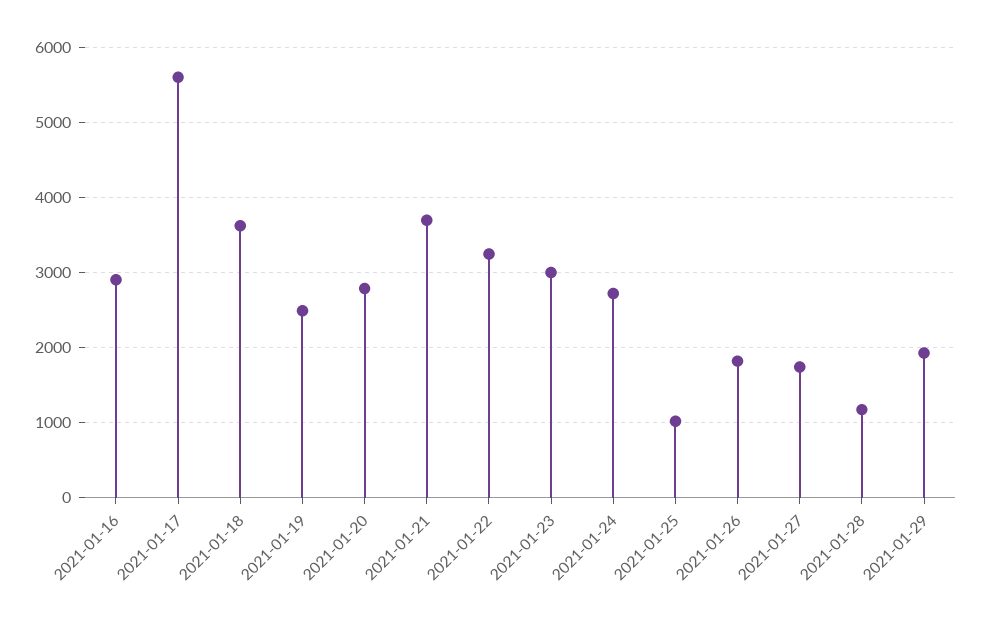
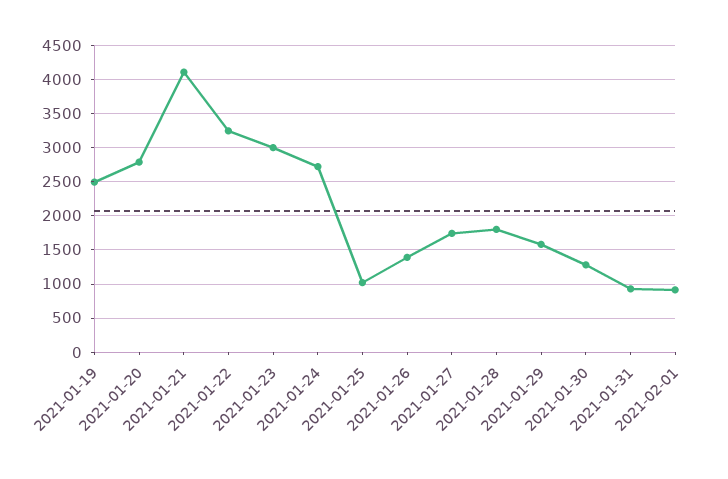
2021-01-16: 2900 -> none
2021-01-17: 5600 -> none
2021-01-18: 3600 -> none
2021-01-21: 3700 -> 4100
2021-01-26: 1800 -> 1400
2021-01-28: 1200 -> 1800
2021-01-29: 1900 -> 1600
2021-01-30: none -> 1300
2021-01-31: none -> 900
2021-02-01: none -> 900

